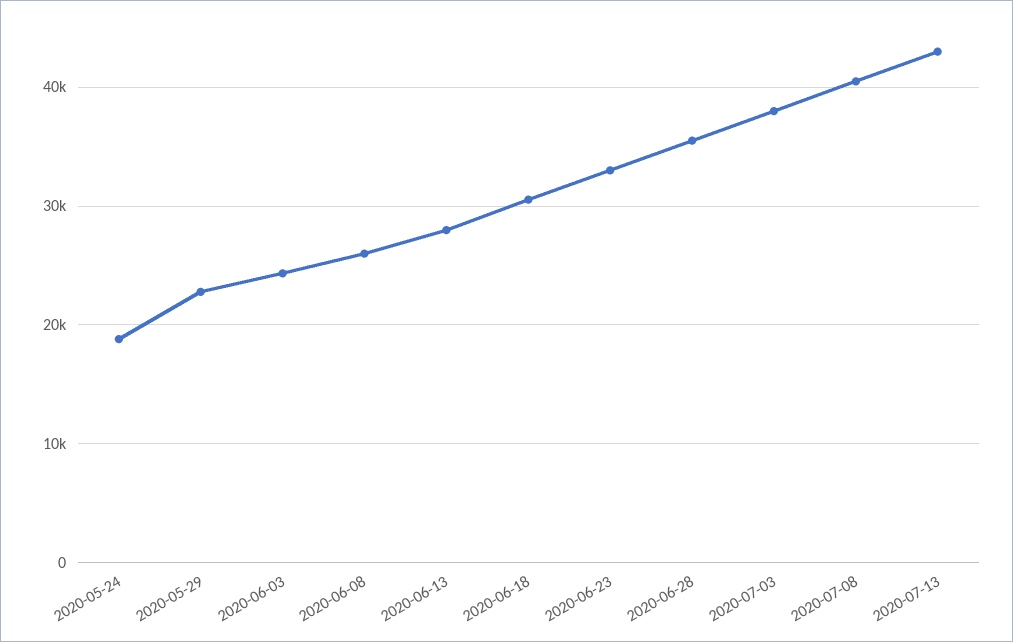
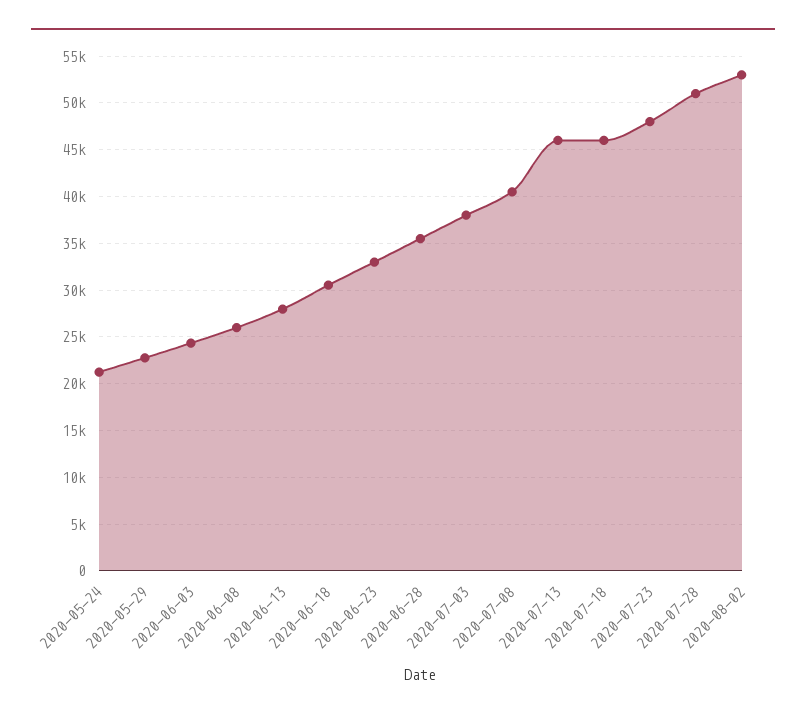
2020-05-24: 19000 -> 21000
2020-07-13: 43000 -> 46000
2020-07-18: none -> 46000
2020-07-23: none -> 48000
2020-07-28: none -> 51000
2020-08-02: none -> 53000

